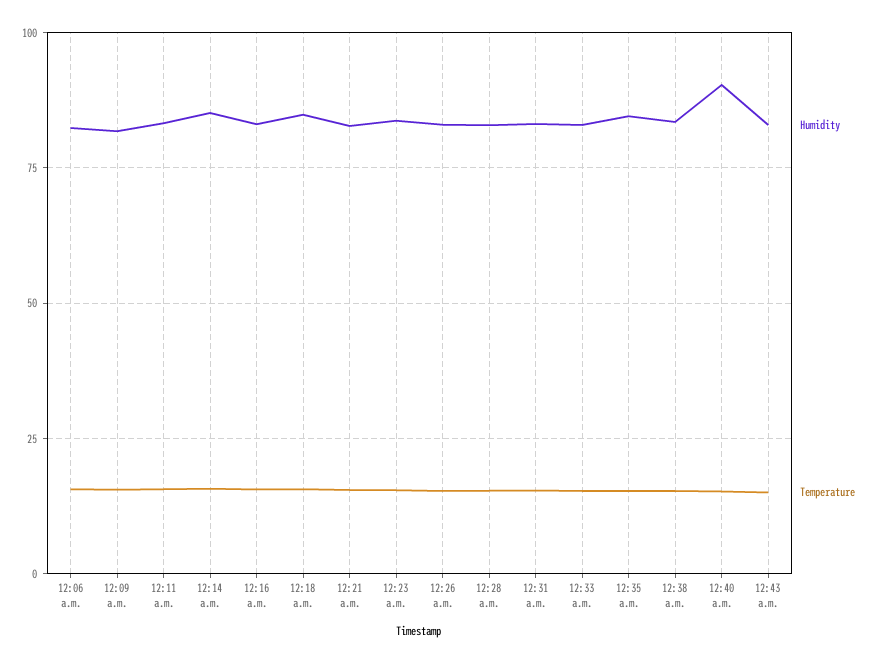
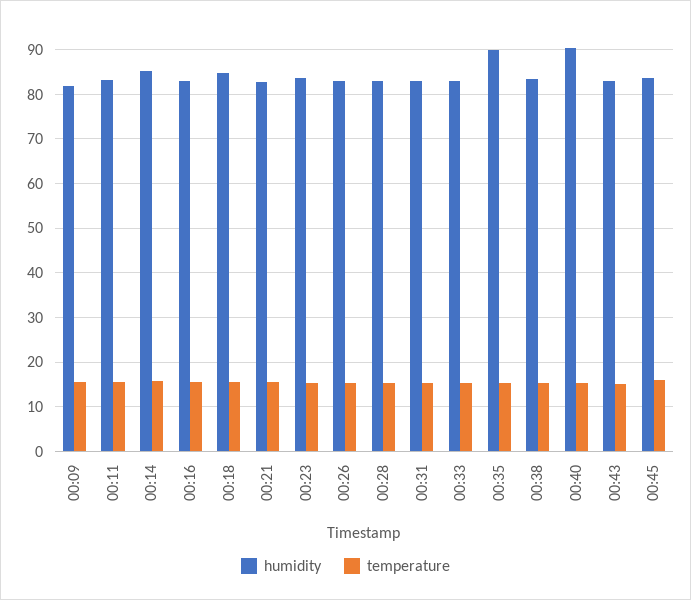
Humidity, 12:06 a.m.: 82.5 -> none
Temperature, 12:06 a.m.: 15 -> none
Humidity, 12:35 a.m.: 85 -> 90
Humidity, 00:45: none -> 84
Temperature, 00:45: none -> 16

